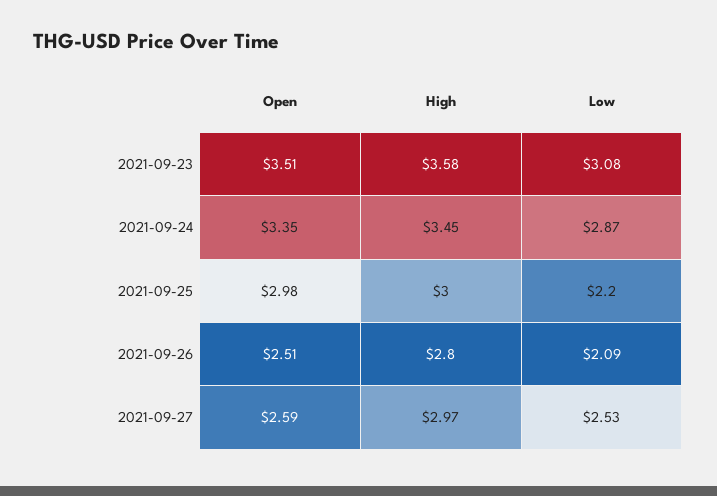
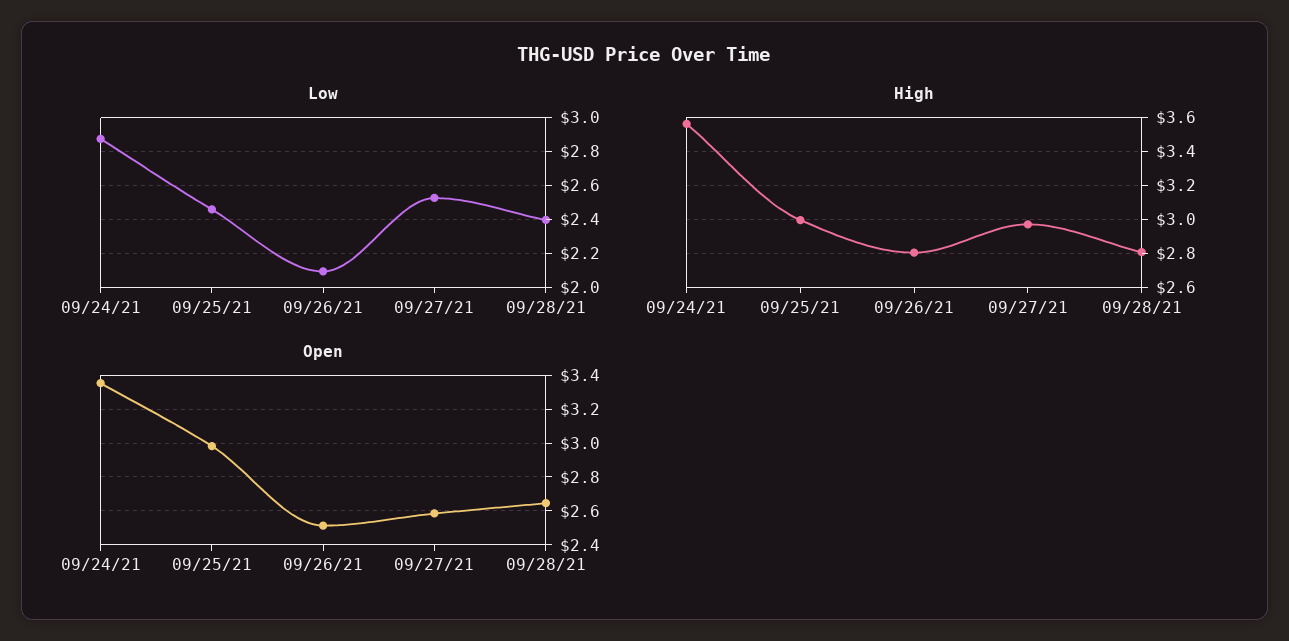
Open, 2021-09-23: 3.51 -> none
High, 2021-09-23: 3.58 -> none
Low, 2021-09-23: 3.08 -> none
High, 2021-09-24: 3.45 -> 3.55
Low, 2021-09-25: 2.2 -> 2.45
Low, 09/28/21: none -> 2.4
High, 09/28/21: none -> 2.8
Open, 09/28/21: none -> 2.65

